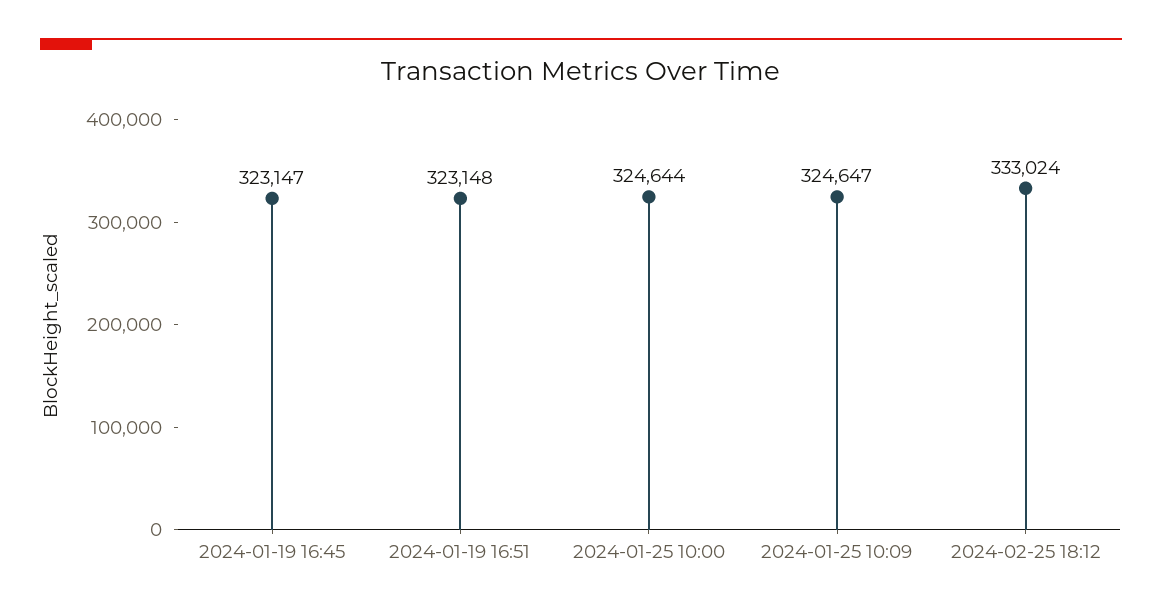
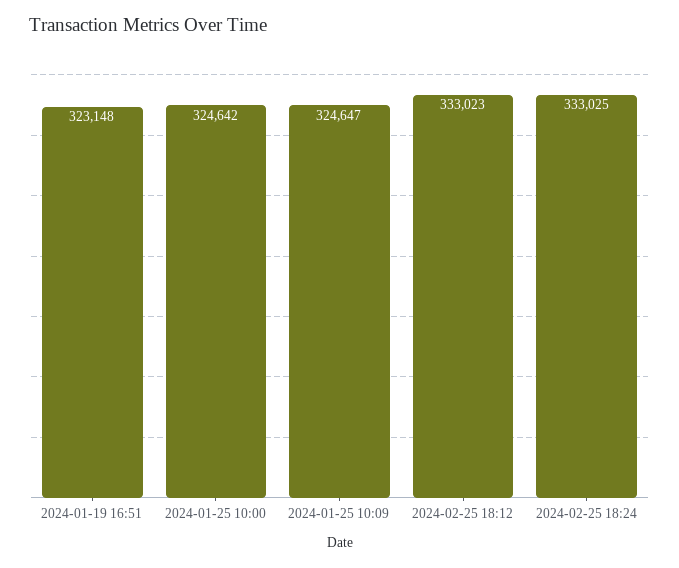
2024-01-19 16:45: 323147 -> none
2024-01-25 10:00: 324644 -> 324642
2024-02-25 18:12: 333024 -> 333023
2024-02-25 18:24: none -> 333025

